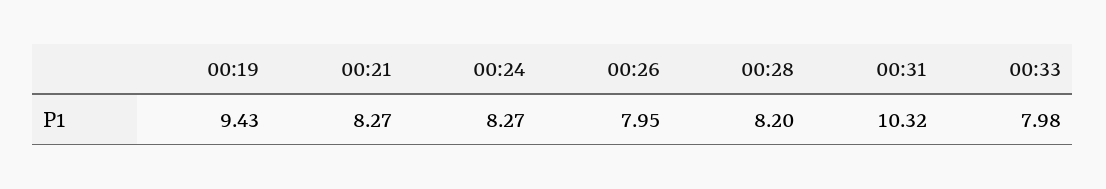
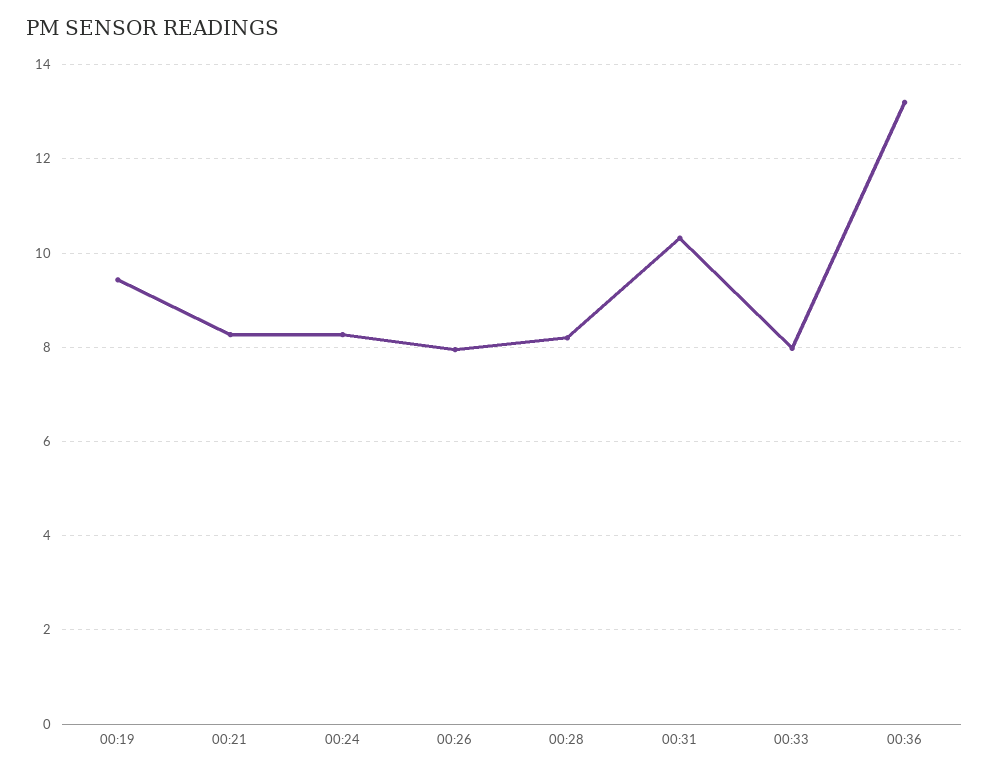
00:36: none -> 13.2

